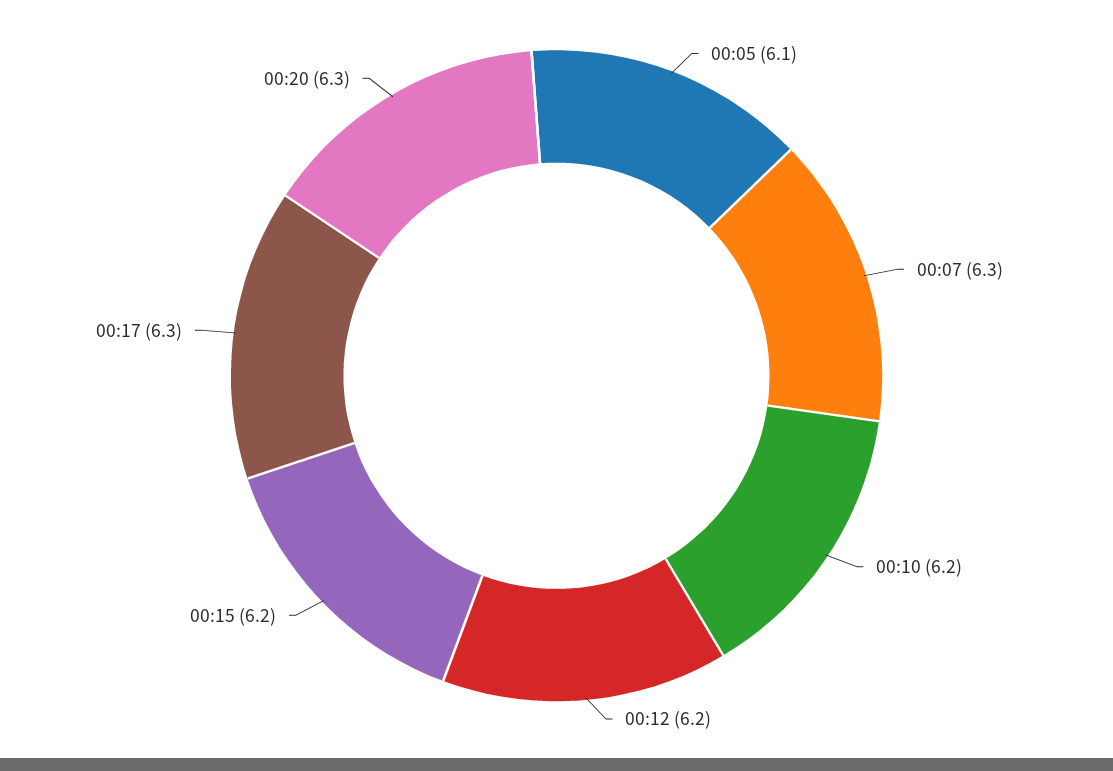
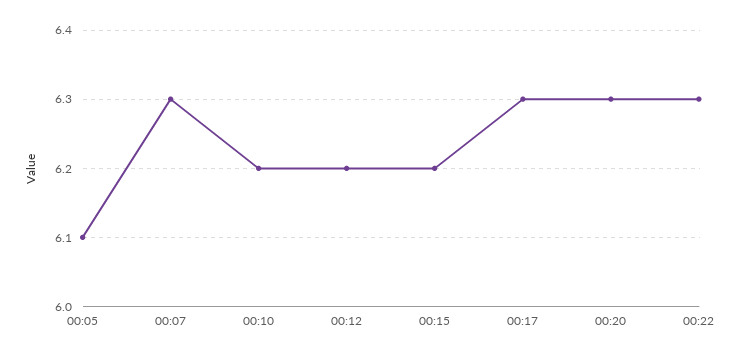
00:22: none -> 6.3

